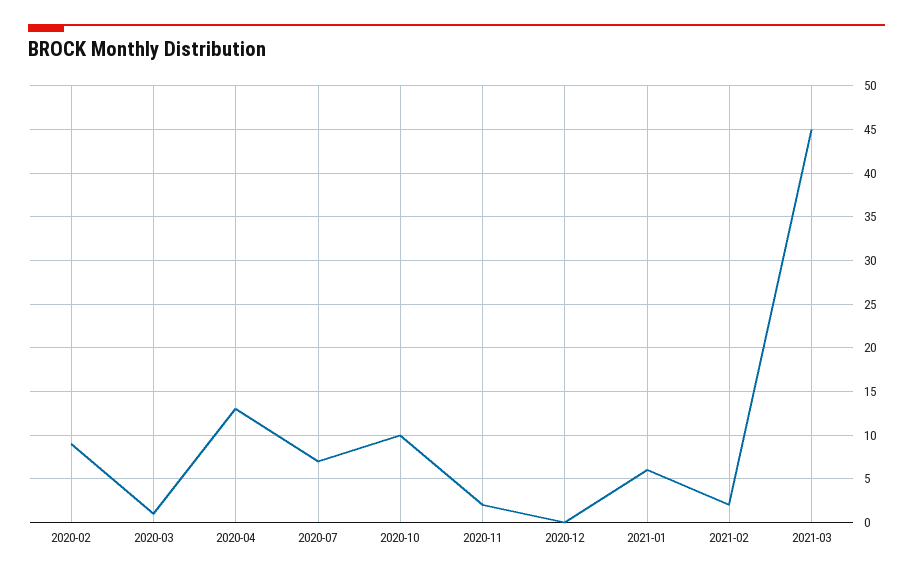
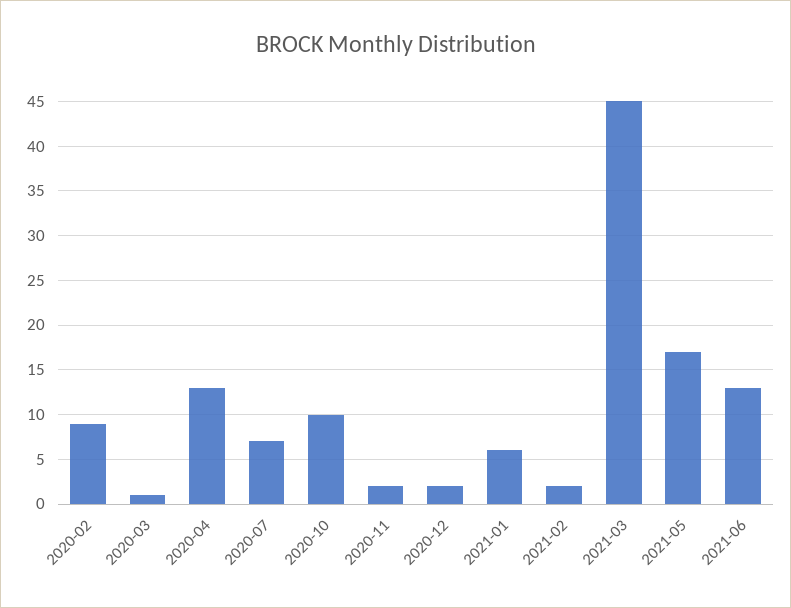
2020-12: 0 -> 2
2021-05: none -> 17
2021-06: none -> 13

